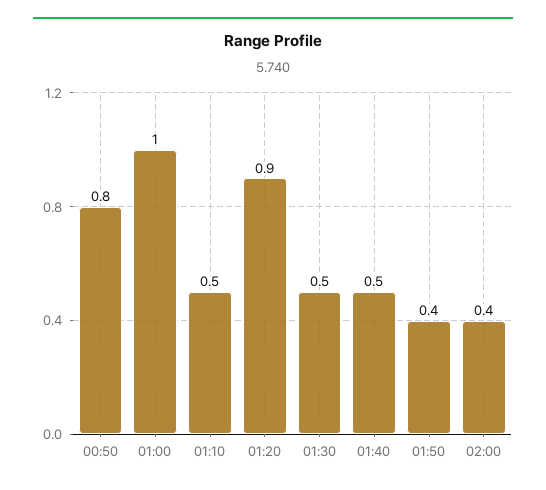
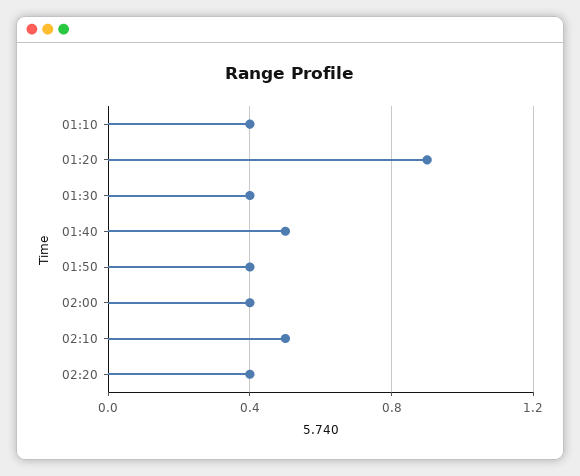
00:50: 0.8 -> none
01:00: 1 -> none
01:10: 0.5 -> 0.4
01:30: 0.5 -> 0.4
02:10: none -> 0.5
02:20: none -> 0.4

